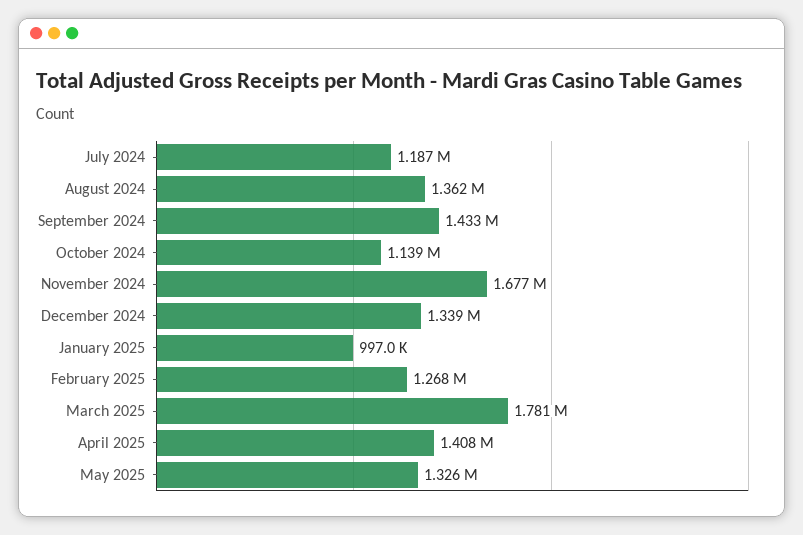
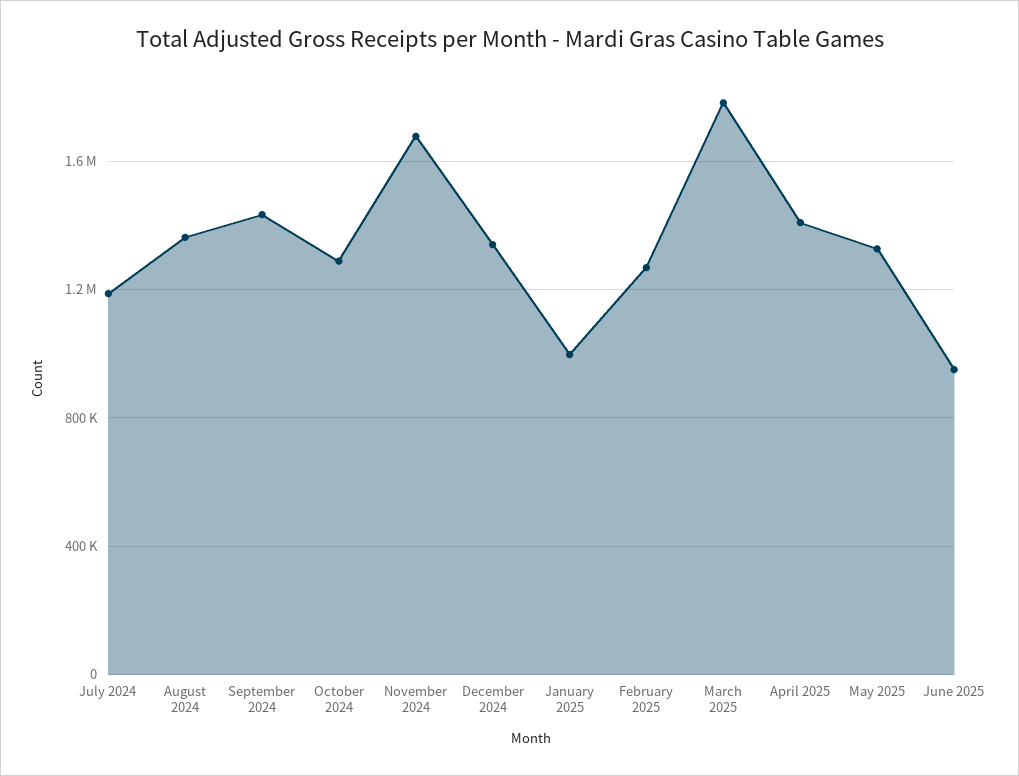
October 2024: 1139000 -> 1300000
June 2025: none -> 950000

